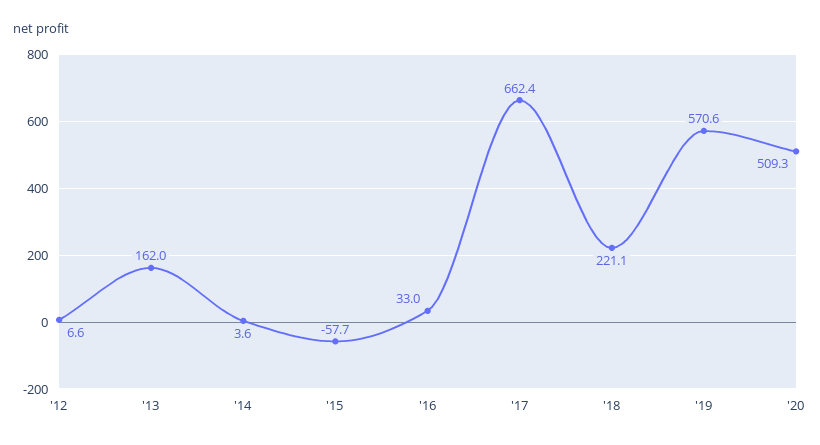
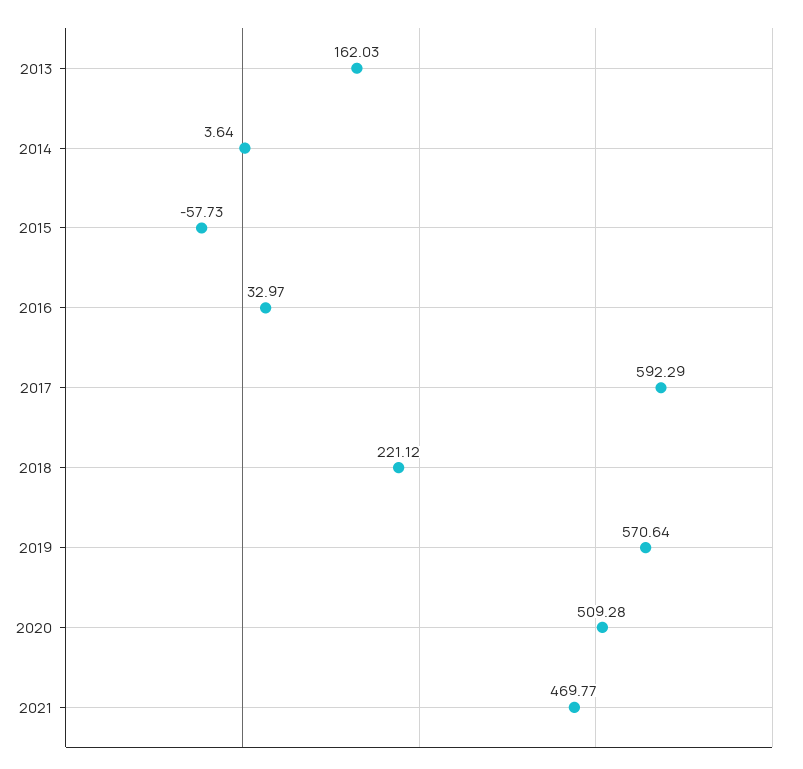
'12: 6.6 -> none
'17: 662.4 -> 592.29
2021: none -> 469.77

